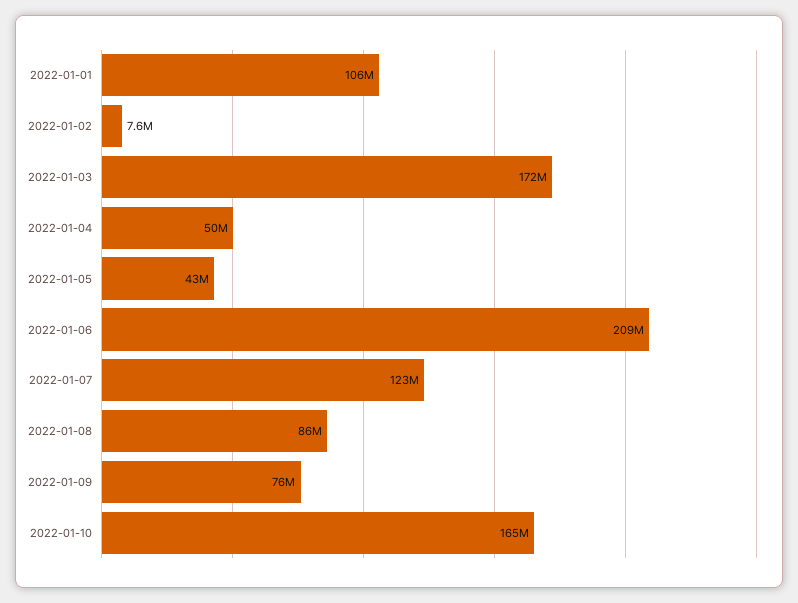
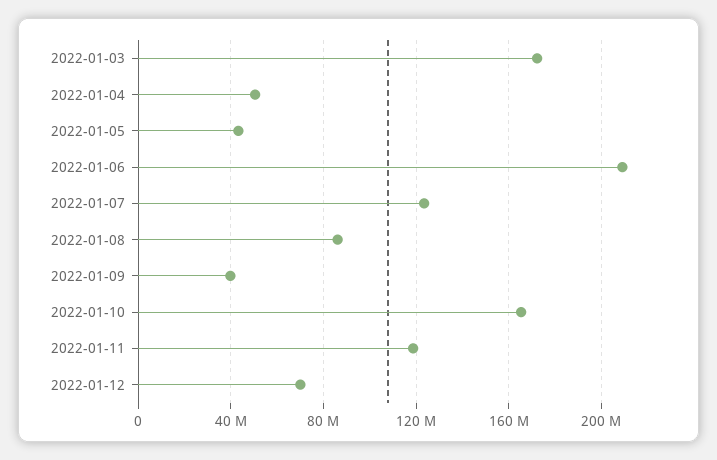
2022-01-01: 106000000 -> none
2022-01-02: 7600000 -> none
2022-01-09: 76000000 -> 40000000
2022-01-11: none -> 120000000
2022-01-12: none -> 70000000

